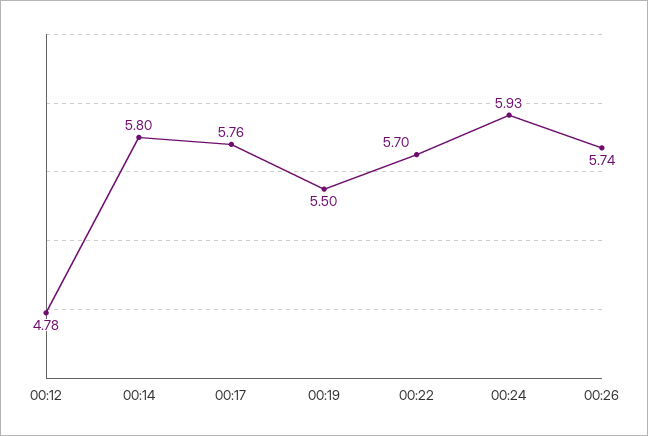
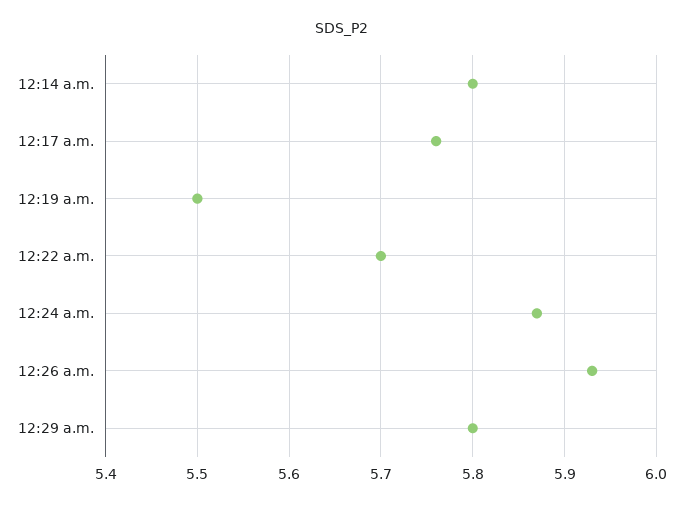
00:12: 4.78 -> none
00:24: 5.93 -> 5.87
00:26: 5.74 -> 5.93
12:29 a.m.: none -> 5.8

